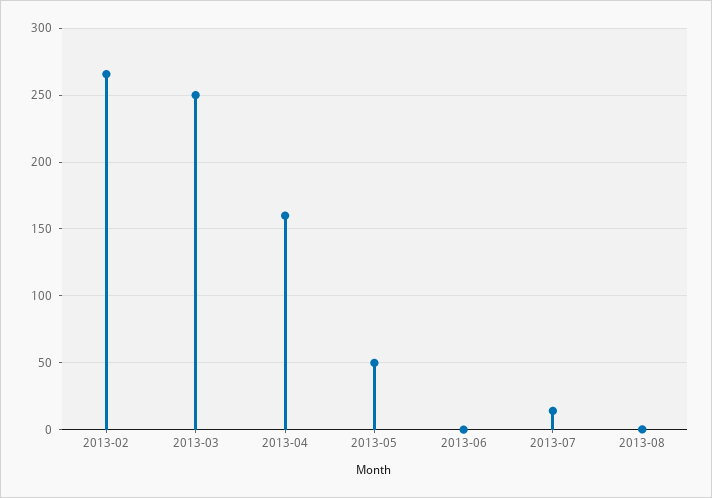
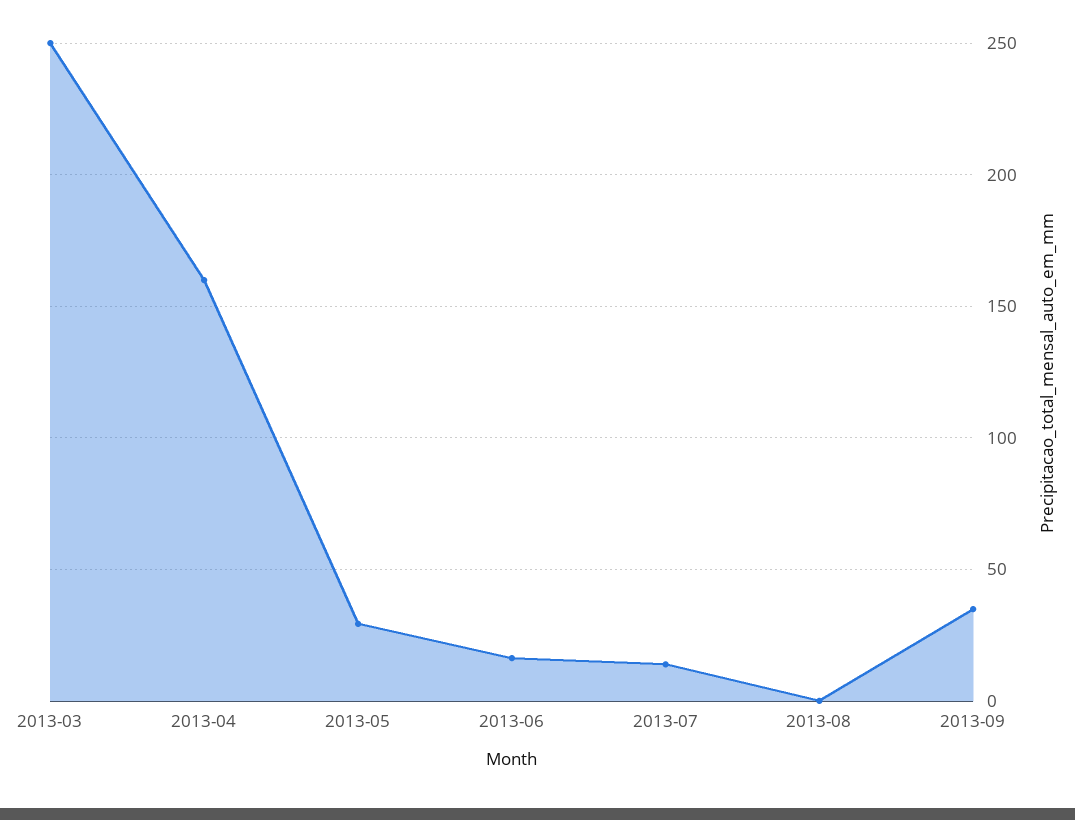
2013-02: 265 -> none
2013-05: 50 -> 30
2013-06: 0 -> 15
2013-09: none -> 35

